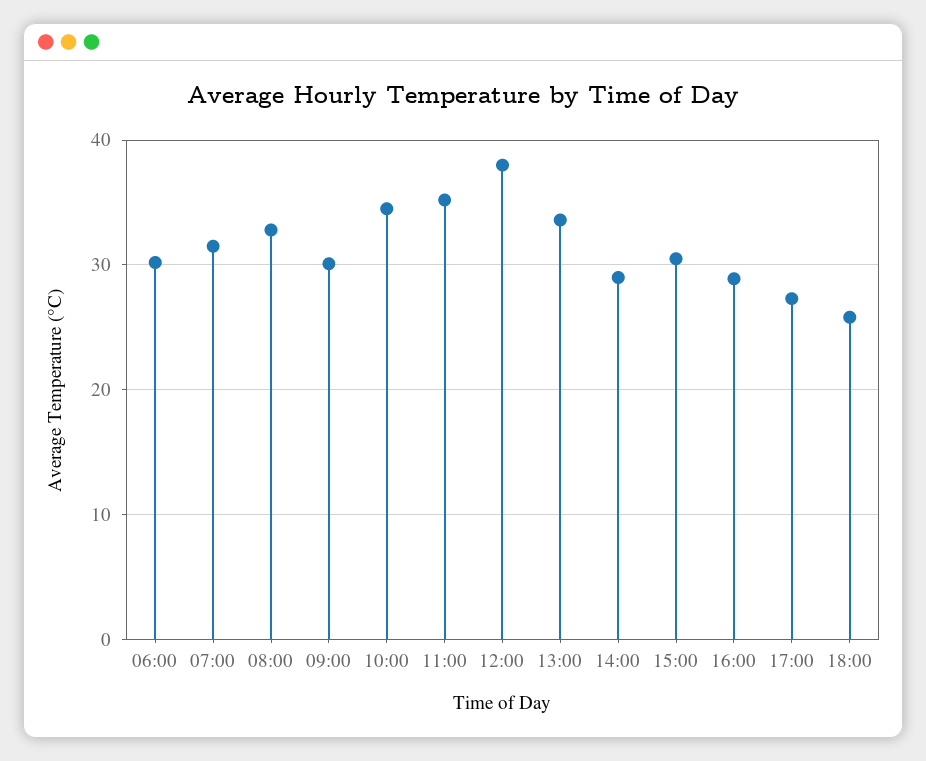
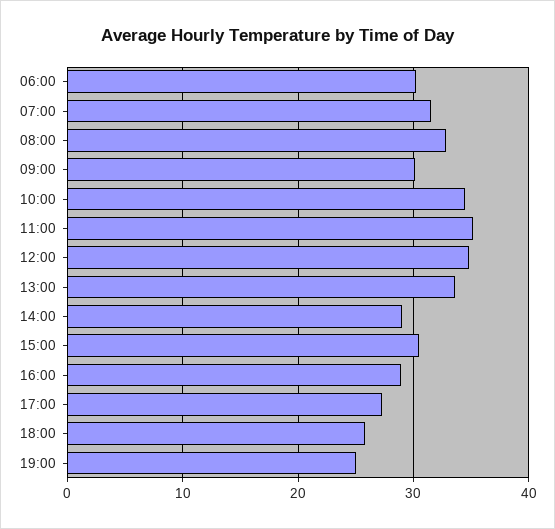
12:00: 38 -> 35
19:00: none -> 25

